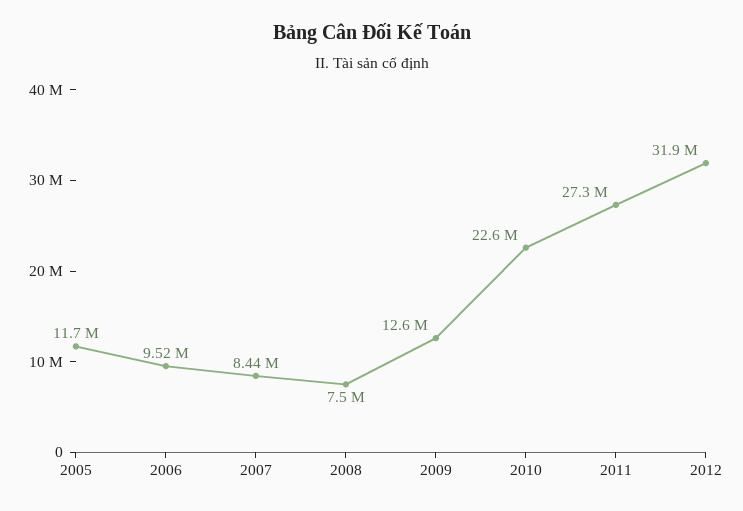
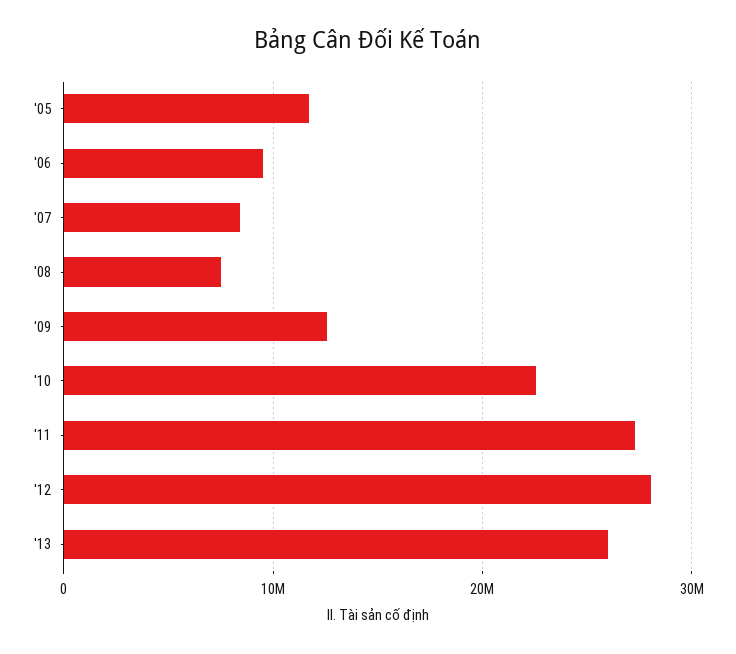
2012: 31900000 -> 28000000
'13: none -> 26000000

